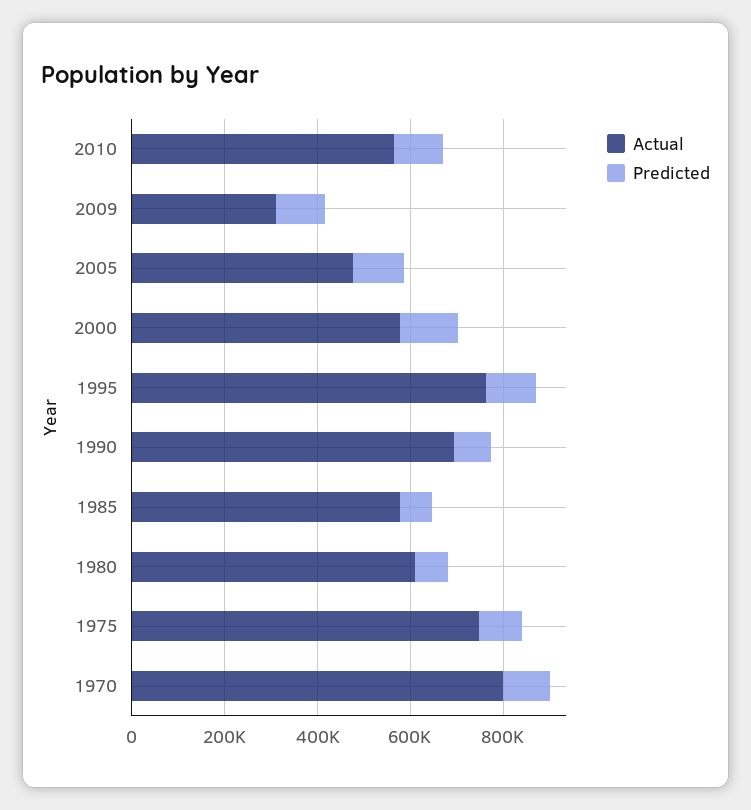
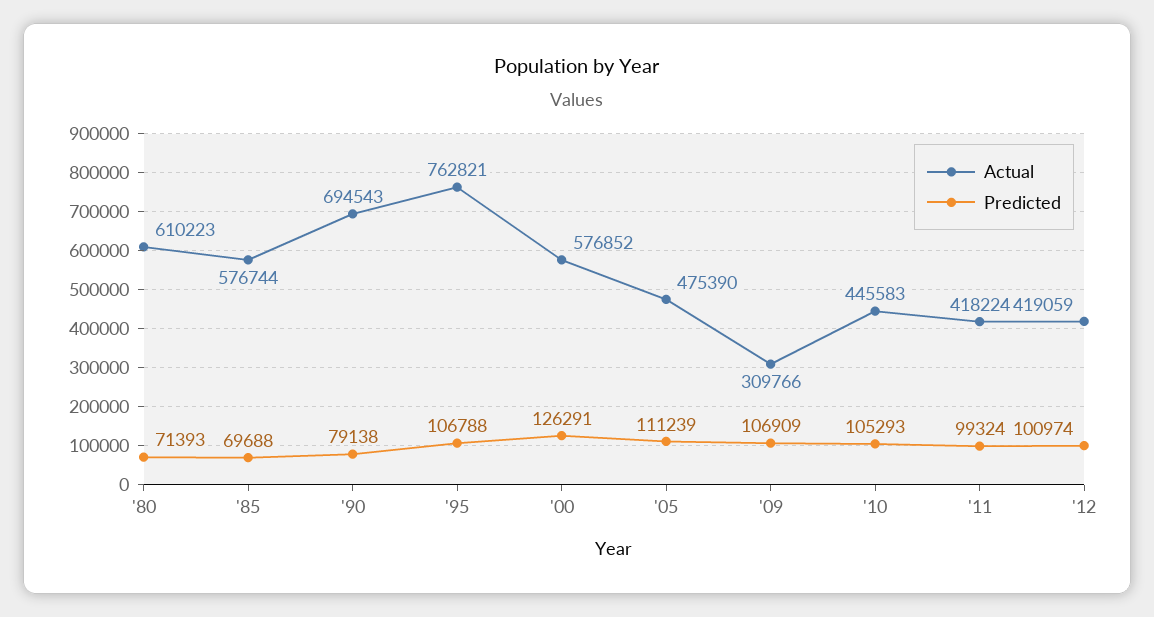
Actual, 2010: 550000 -> 445583
Actual, 1975: 750000 -> none
Predicted, 1975: 100000 -> none
Actual, 1970: 800000 -> none
Predicted, 1970: 100000 -> none
Actual, '11: none -> 418224
Predicted, '11: none -> 99324
Actual, '12: none -> 419059
Predicted, '12: none -> 100974

